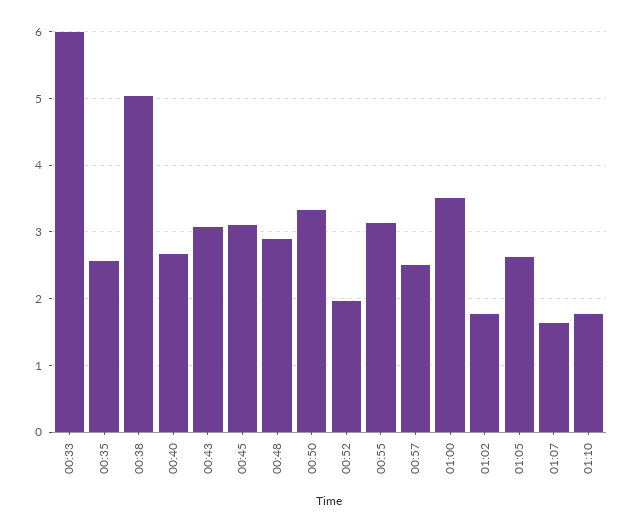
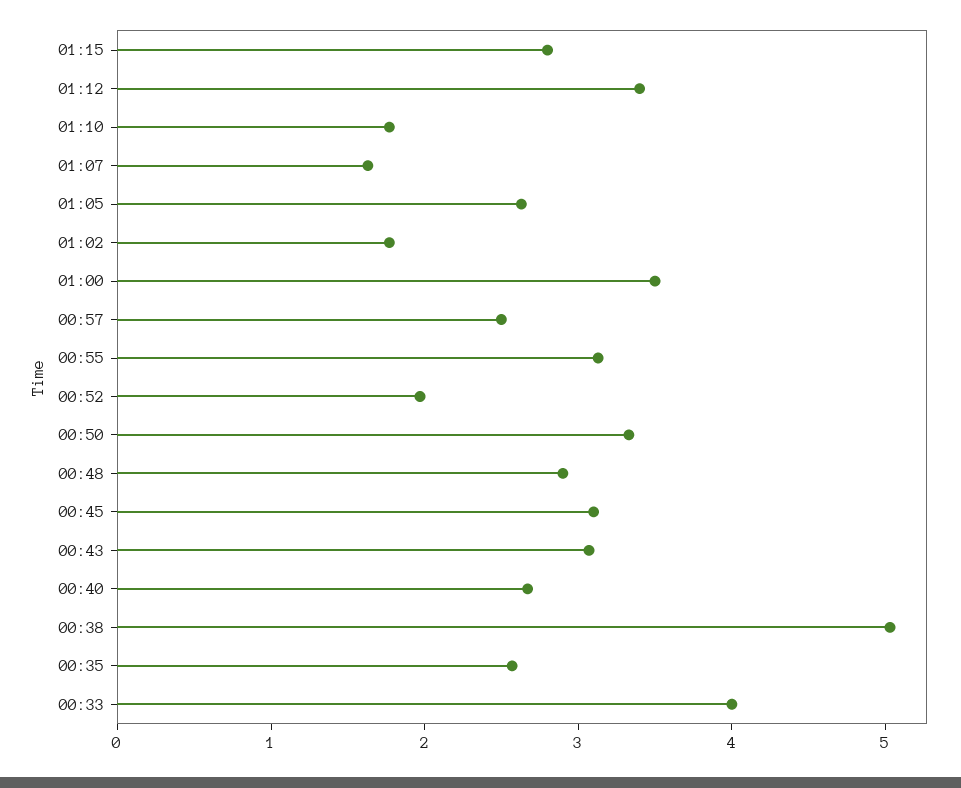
00:33: 6 -> 4
01:15: none -> 2.8
01:12: none -> 3.4

